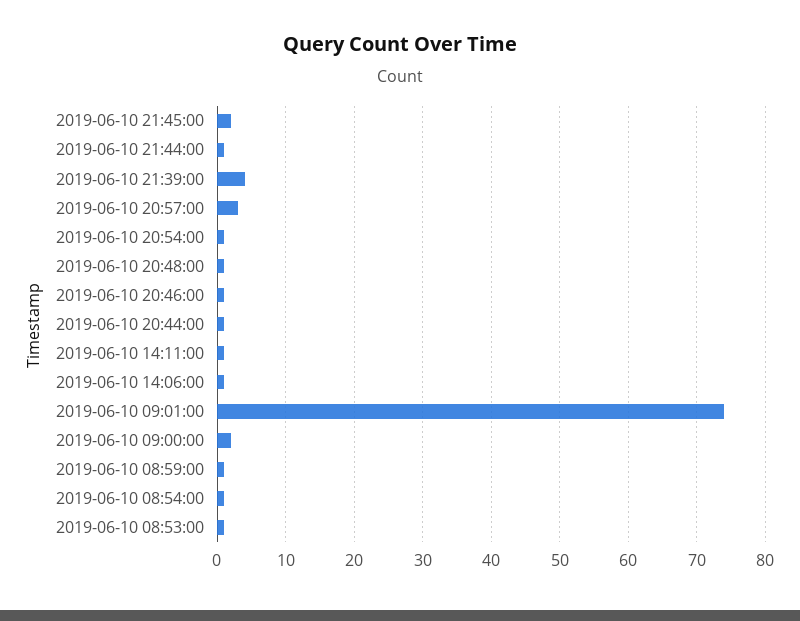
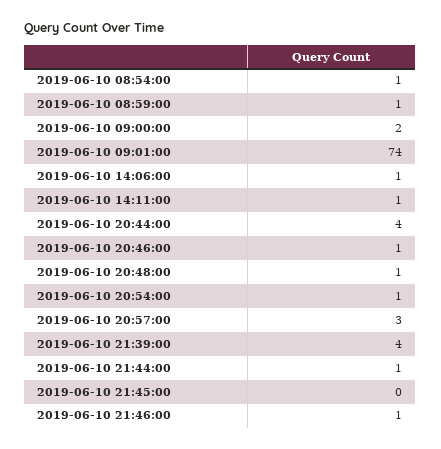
2019-06-10 21:45:00: 2 -> 0
2019-06-10 20:44:00: 1 -> 4
2019-06-10 08:53:00: 1 -> none
2019-06-10 21:46:00: none -> 1

